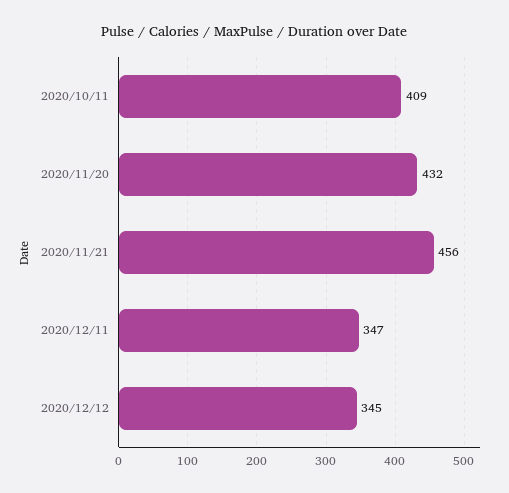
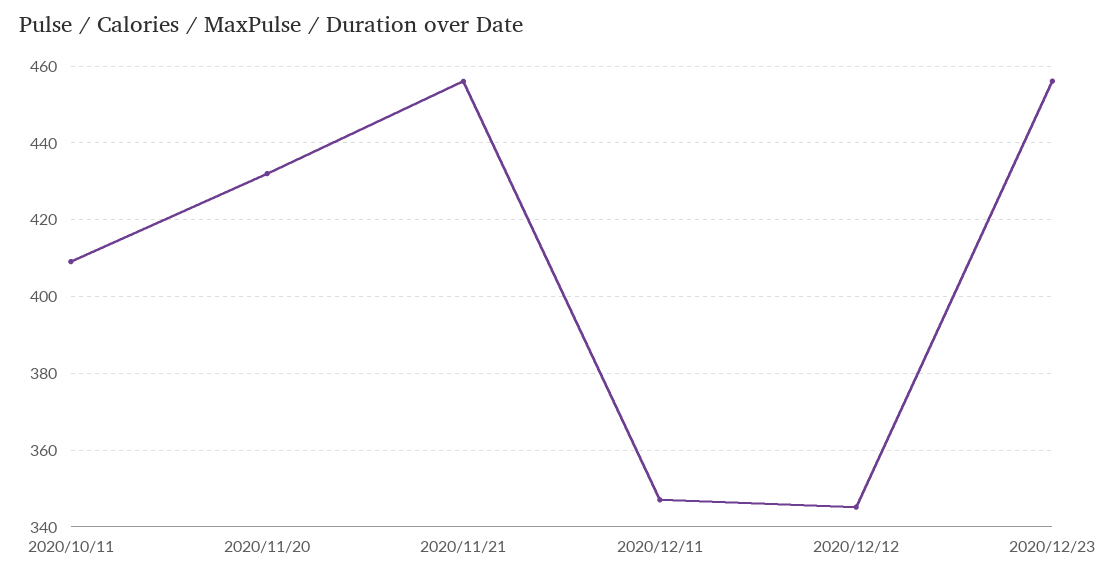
2020/12/23: none -> 456

